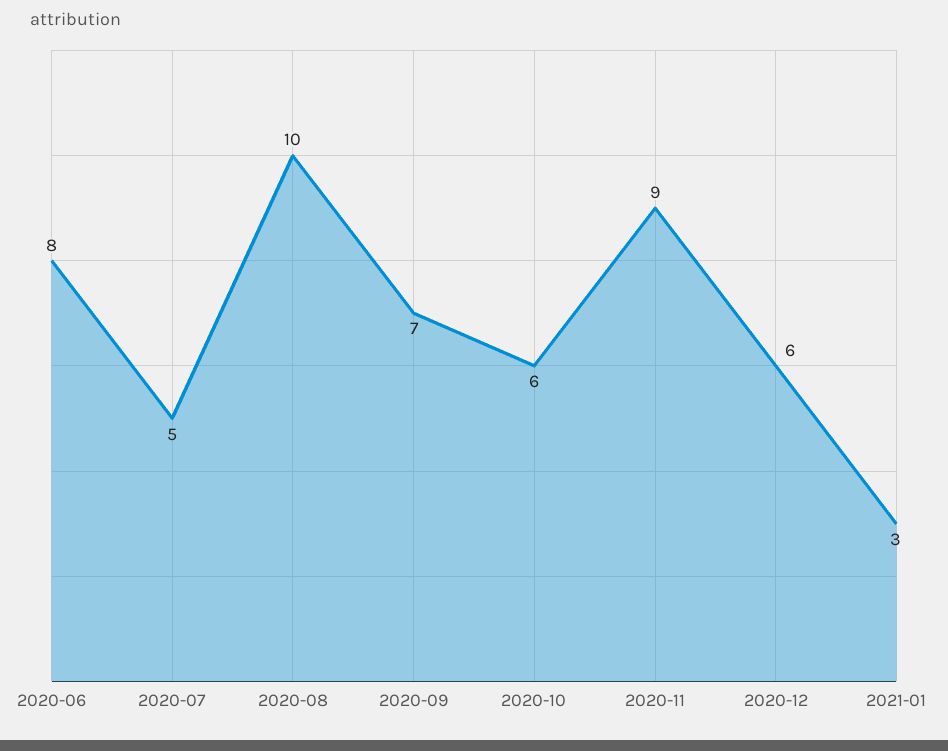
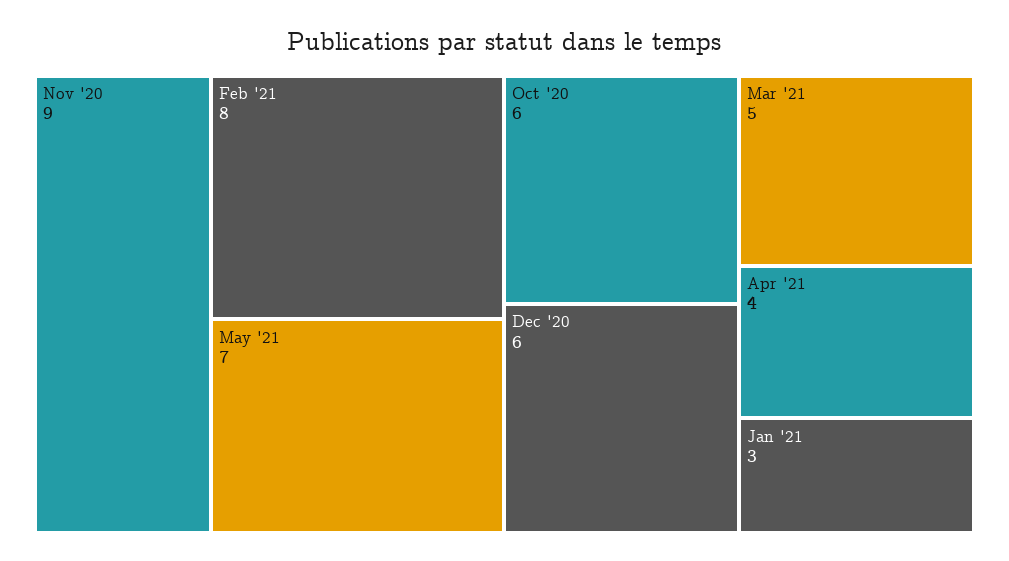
2020-06: 8 -> none
2020-07: 5 -> none
2020-08: 10 -> none
2020-09: 7 -> none
Feb '21: none -> 8
May '21: none -> 7
Mar '21: none -> 5
Apr '21: none -> 4

